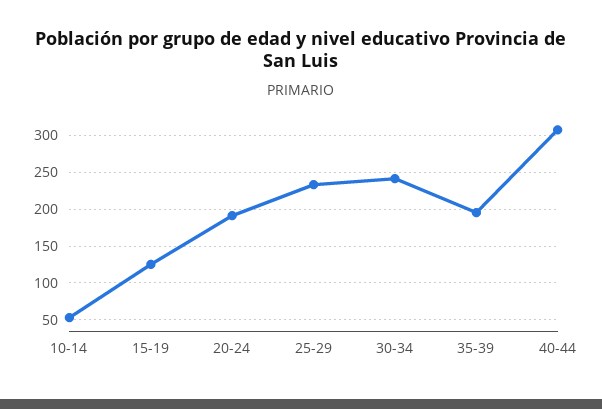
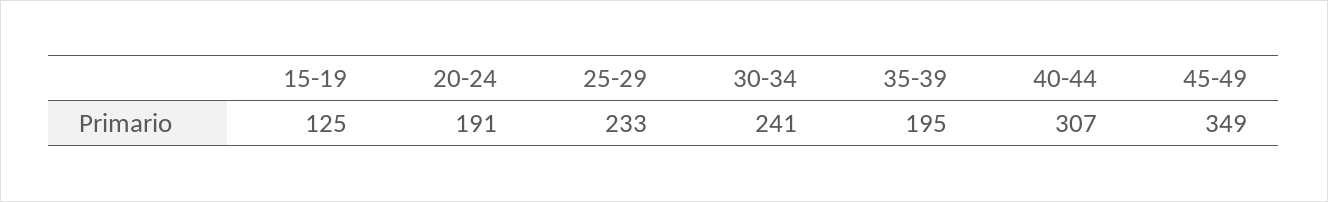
10-14: 50 -> none
45-49: none -> 349

